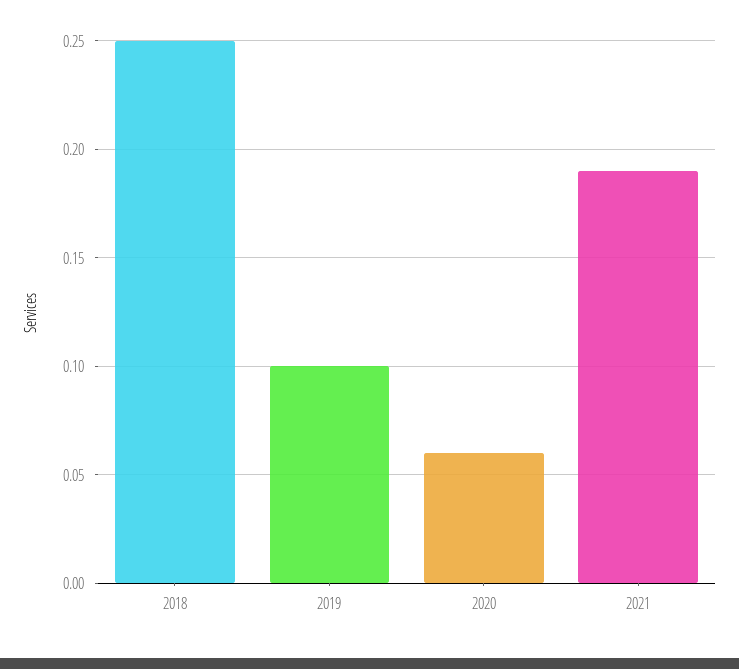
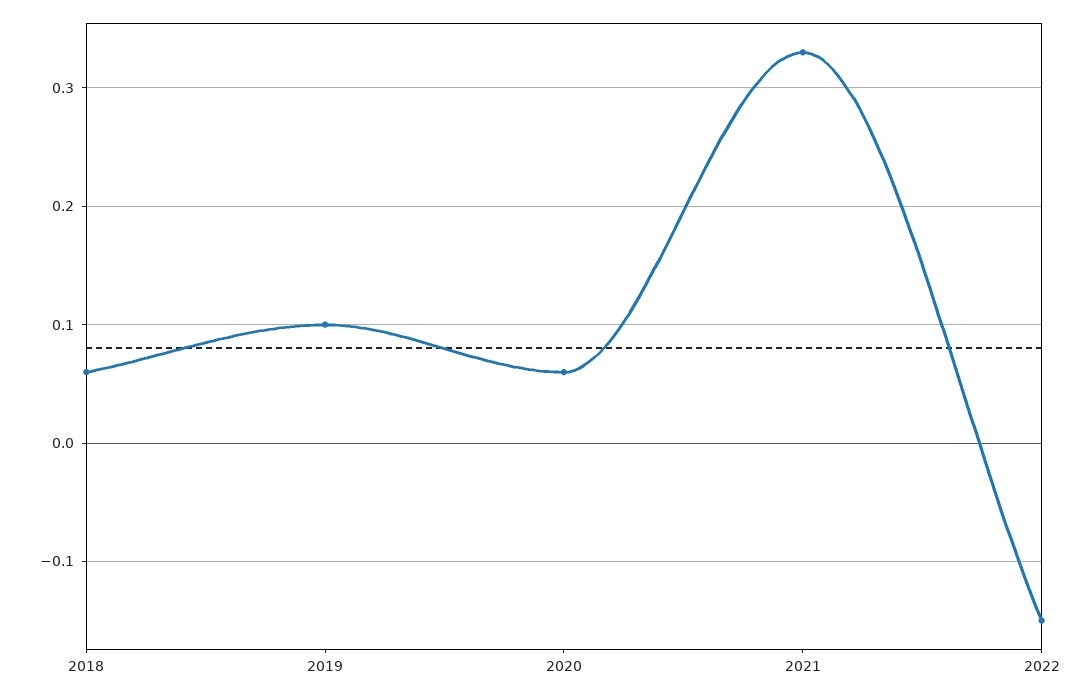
2018: 0.25 -> 0.06
2021: 0.19 -> 0.33
2022: none -> -0.15

